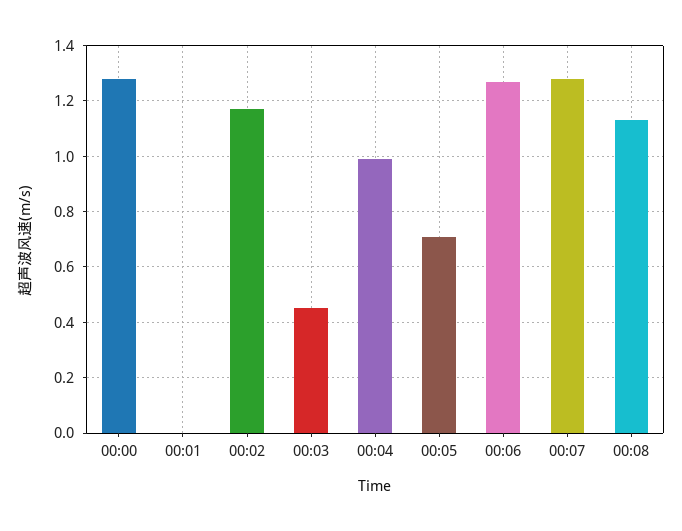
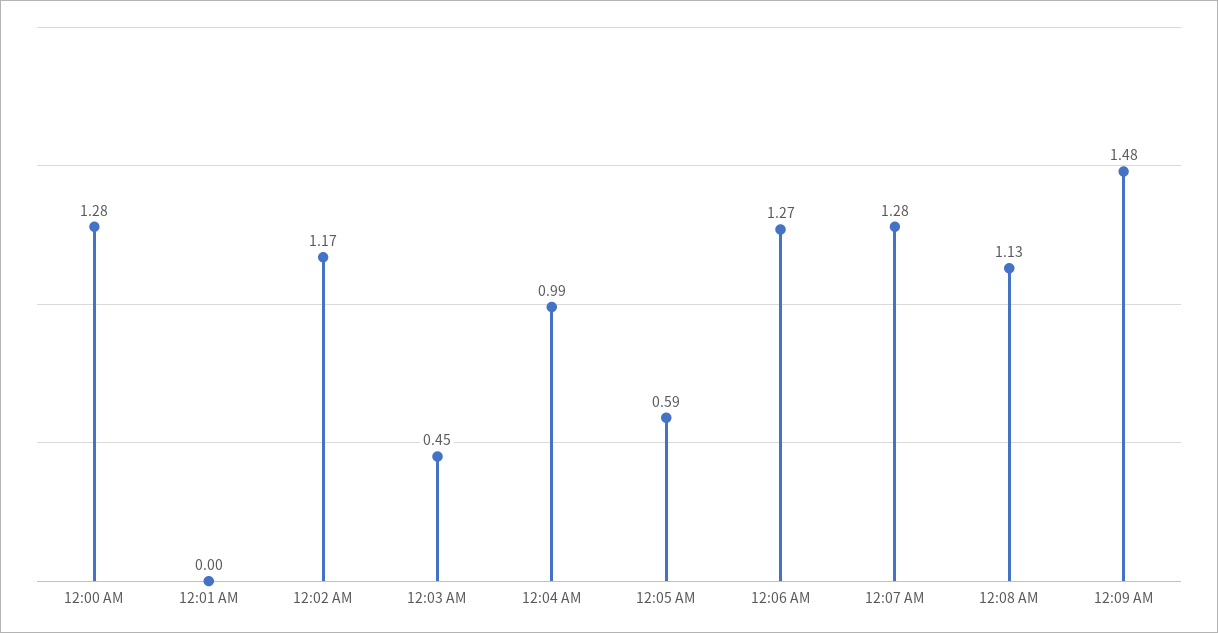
00:05: 0.7 -> 0.59
12:09 AM: none -> 1.48

